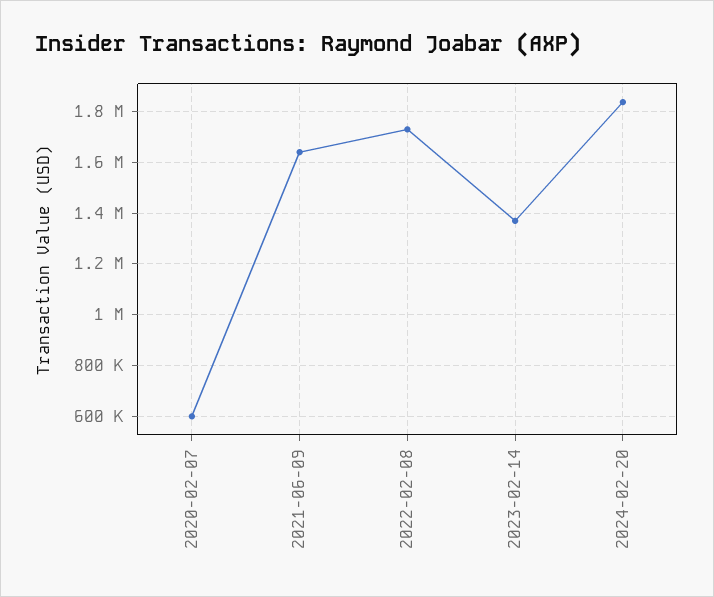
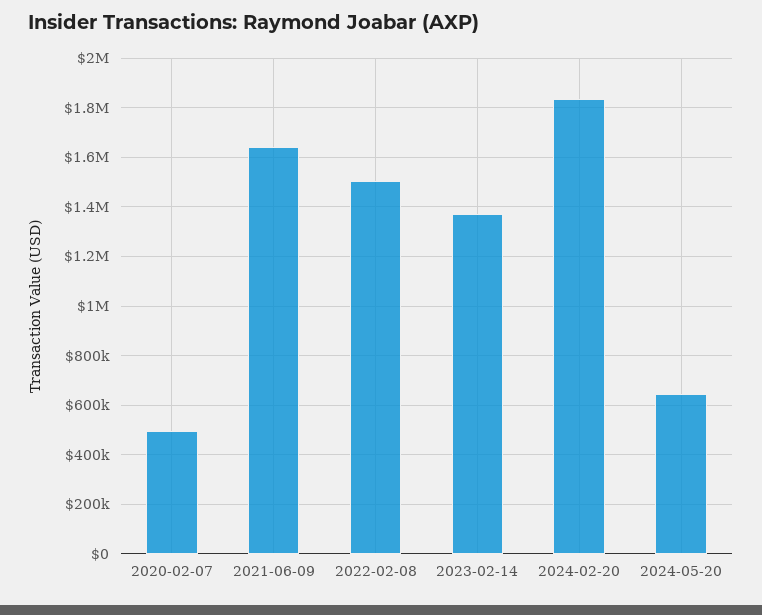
2020-02-07: 600000 -> 500000
2022-02-08: 1725000 -> 1500000
2024-05-20: none -> 650000

